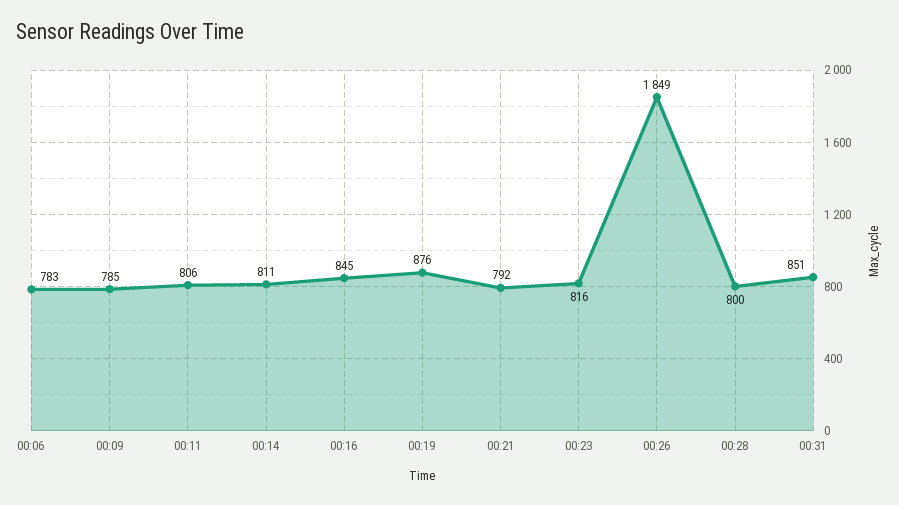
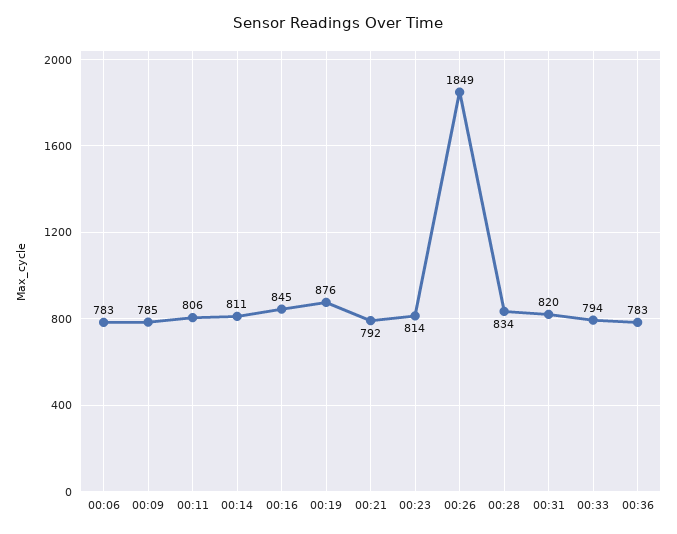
00:23: 816 -> 814
00:28: 800 -> 834
00:31: 851 -> 820
00:33: none -> 794
00:36: none -> 783

